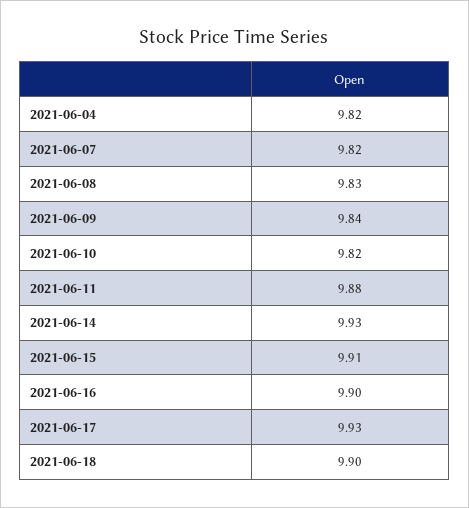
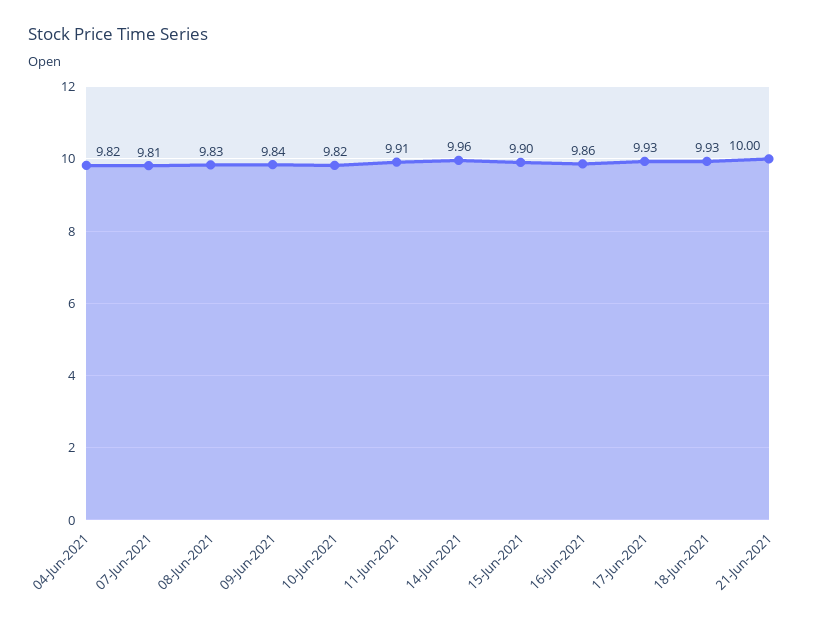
2021-06-07: 9.82 -> 9.81
2021-06-11: 9.88 -> 9.91
2021-06-14: 9.93 -> 9.96
2021-06-15: 9.91 -> 9.9
2021-06-16: 9.9 -> 9.86
2021-06-18: 9.9 -> 9.93
21-Jun-2021: none -> 10

